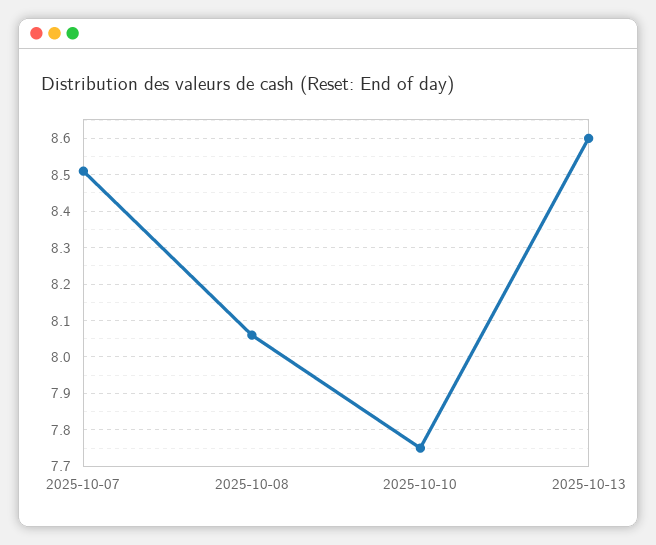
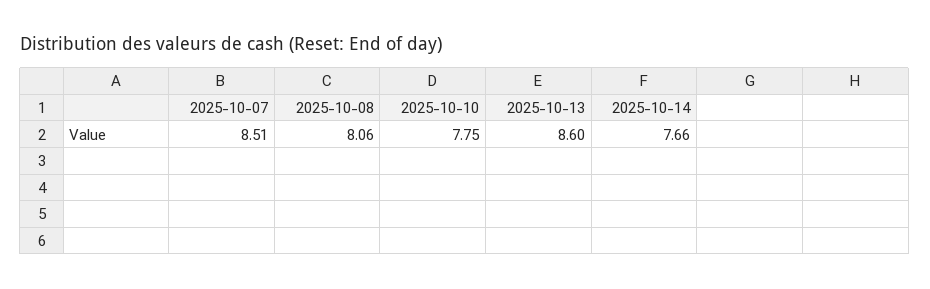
2025-10-14: none -> 7.66

